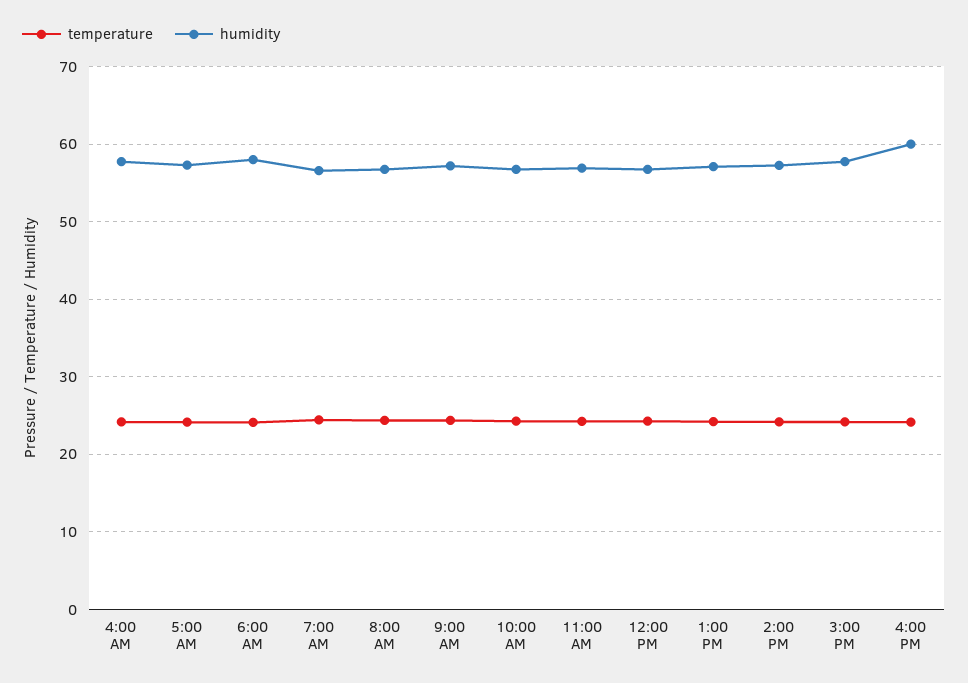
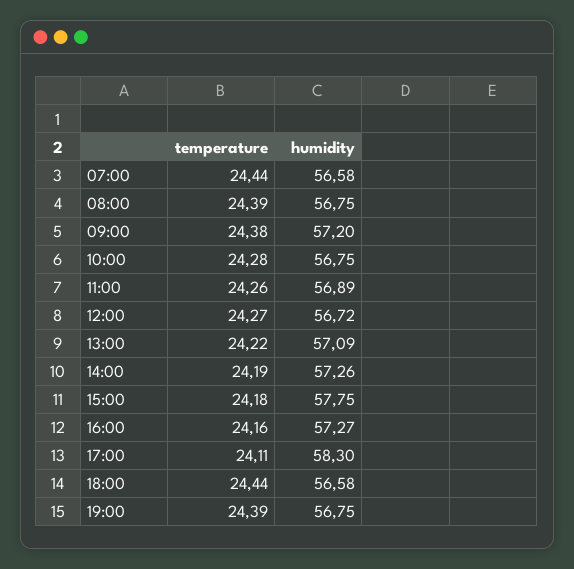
temperature, 4:00 AM: 24 -> none
humidity, 4:00 AM: 58 -> none
temperature, 5:00 AM: 24 -> none
humidity, 5:00 AM: 57 -> none
temperature, 6:00 AM: 24 -> none
humidity, 6:00 AM: 58 -> none
humidity, 4:00 PM: 60 -> 57.27
temperature, 17:00: none -> 24.11
humidity, 17:00: none -> 58.3
temperature, 18:00: none -> 24.44
humidity, 18:00: none -> 56.58
temperature, 19:00: none -> 24.39
humidity, 19:00: none -> 56.75

